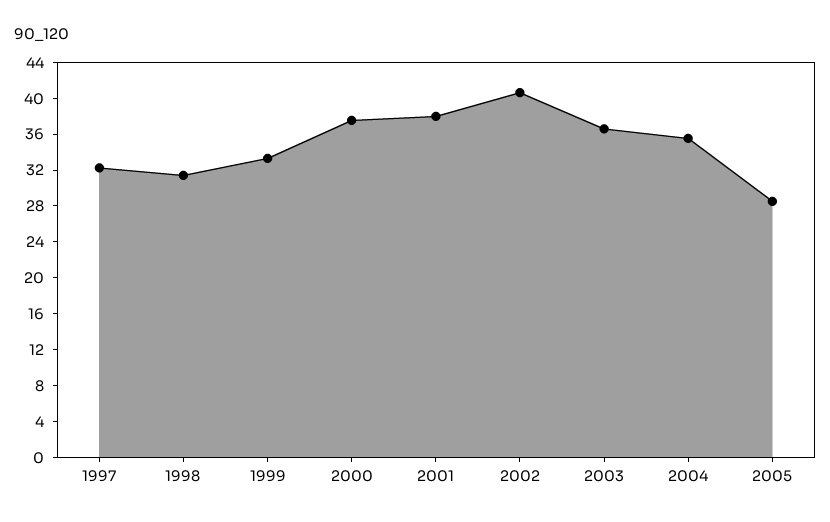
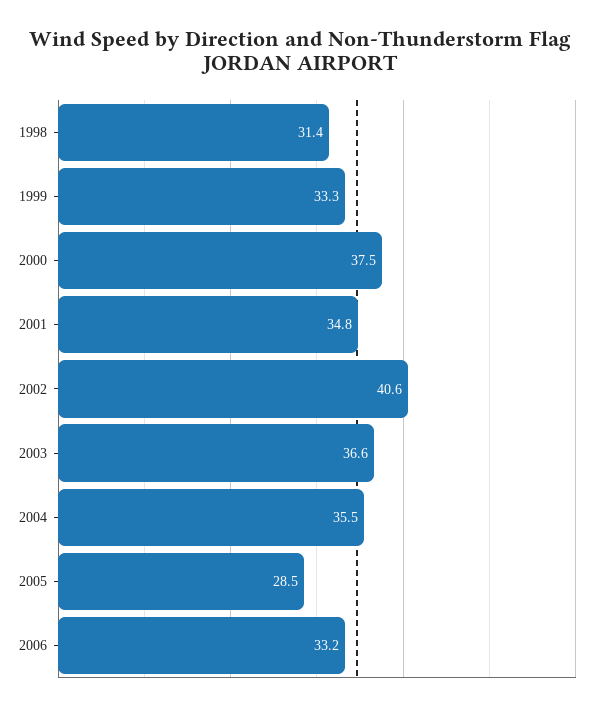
1997: 32 -> none
2001: 38 -> 34.8
2006: none -> 33.2

